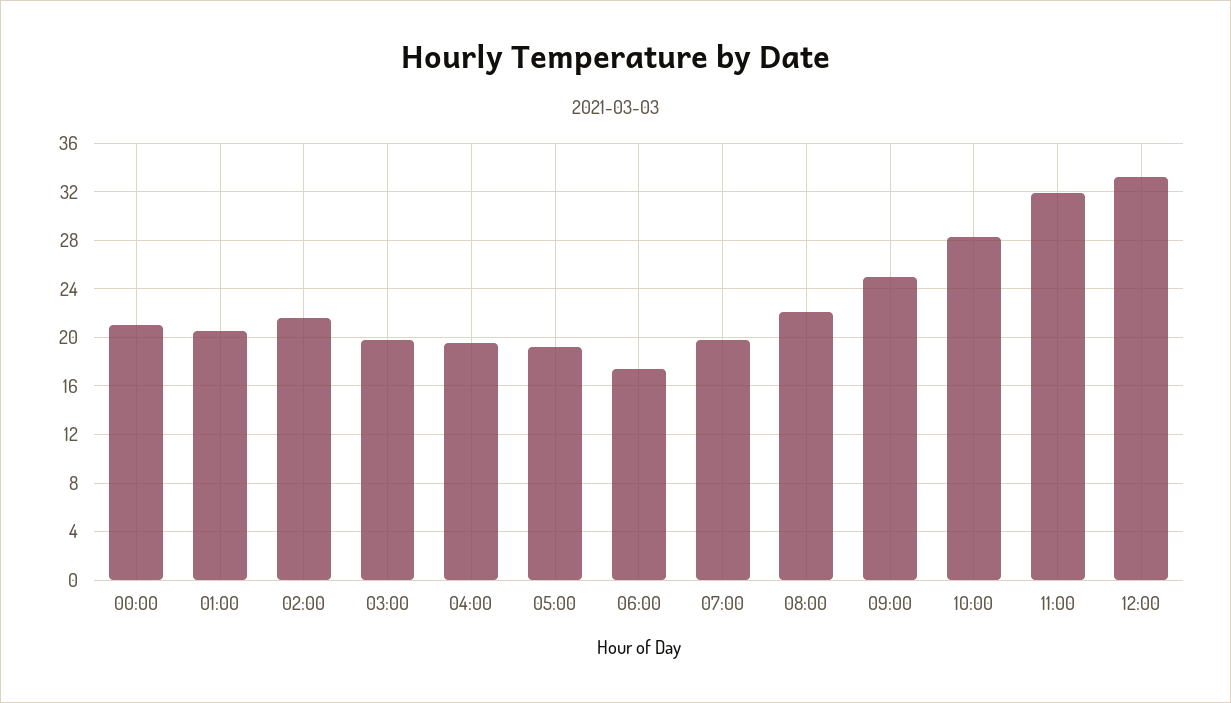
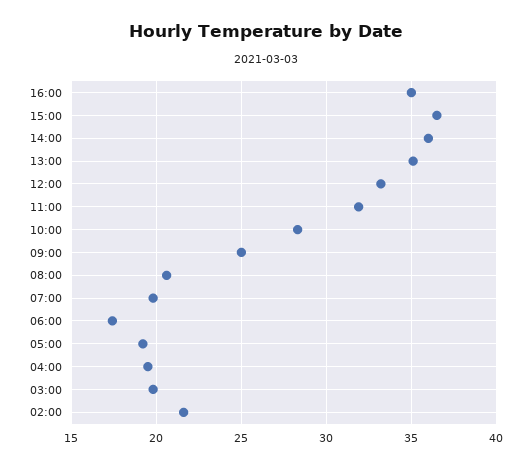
00:00: 21 -> none
01:00: 20.5 -> none
08:00: 22 -> 20.5
16:00: none -> 35
15:00: none -> 36.5
14:00: none -> 36
13:00: none -> 35

